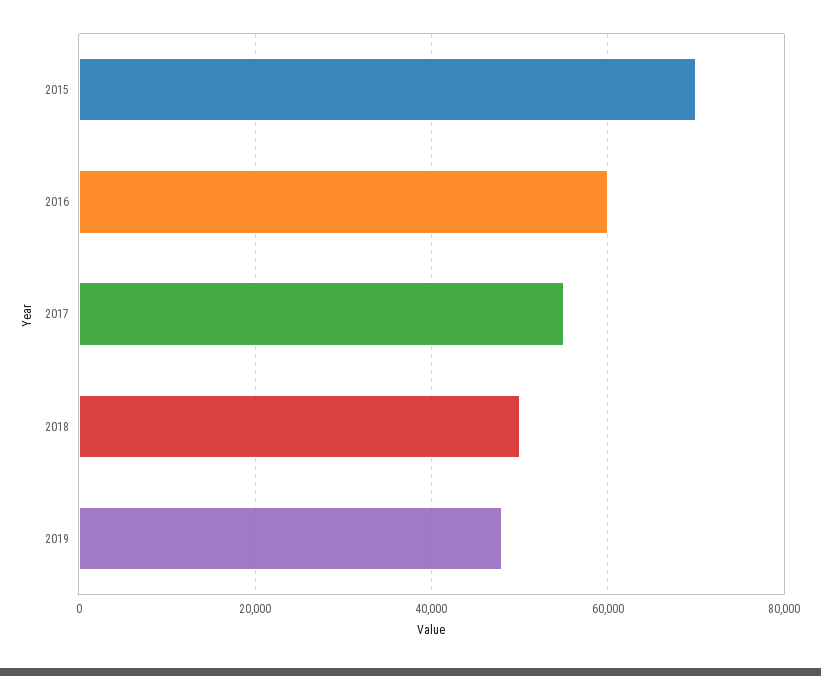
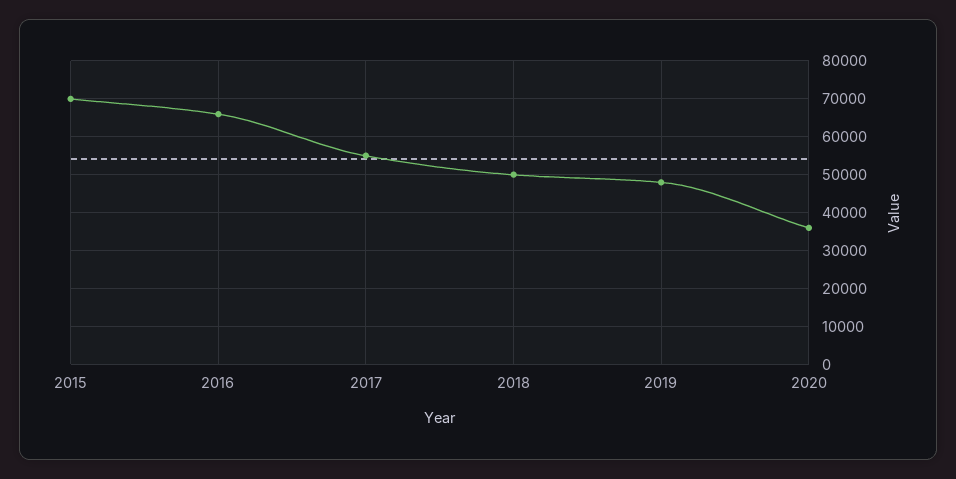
2016: 60000 -> 66000
2020: none -> 36000

